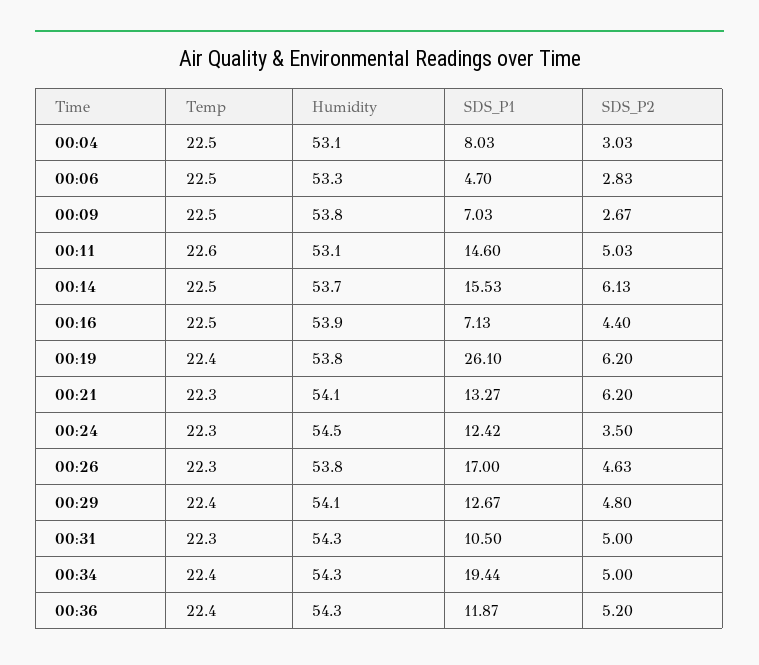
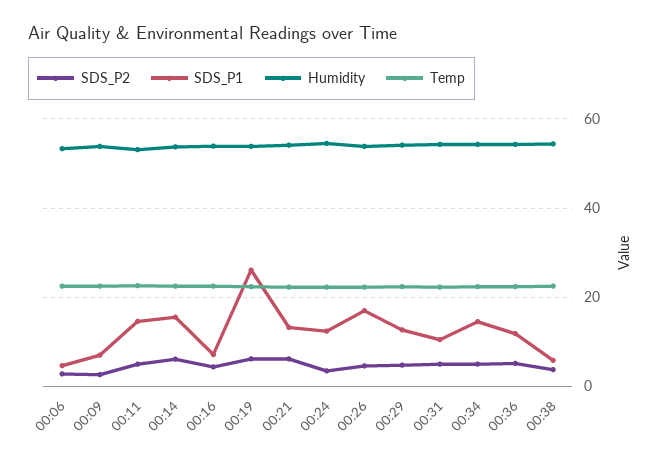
Temp, 00:04: 22.5 -> none
Humidity, 00:04: 53.1 -> none
SDS_P1, 00:04: 8.03 -> none
SDS_P2, 00:04: 3.03 -> none
SDS_P1, 00:34: 19.44 -> 14
SDS_P2, 00:38: none -> 4
SDS_P1, 00:38: none -> 6
Humidity, 00:38: none -> 54
Temp, 00:38: none -> 22

